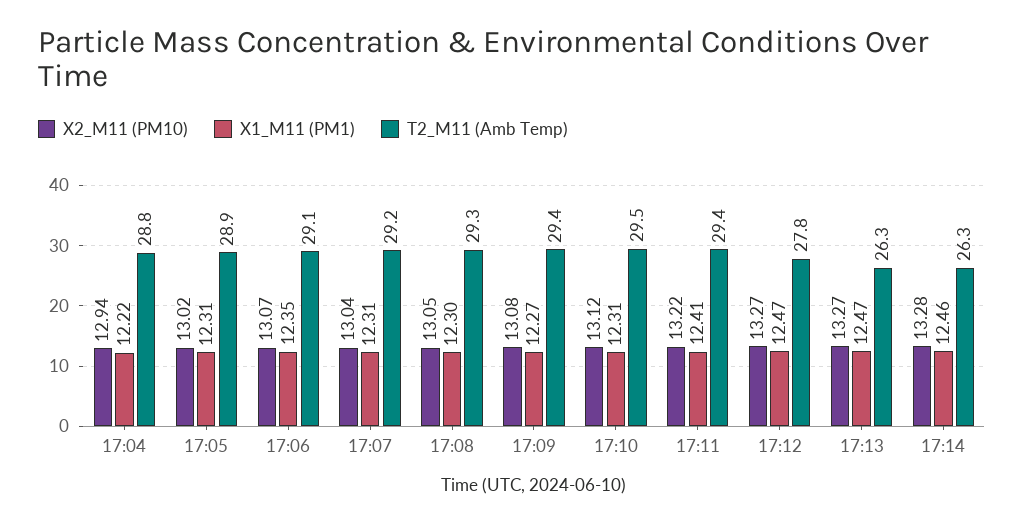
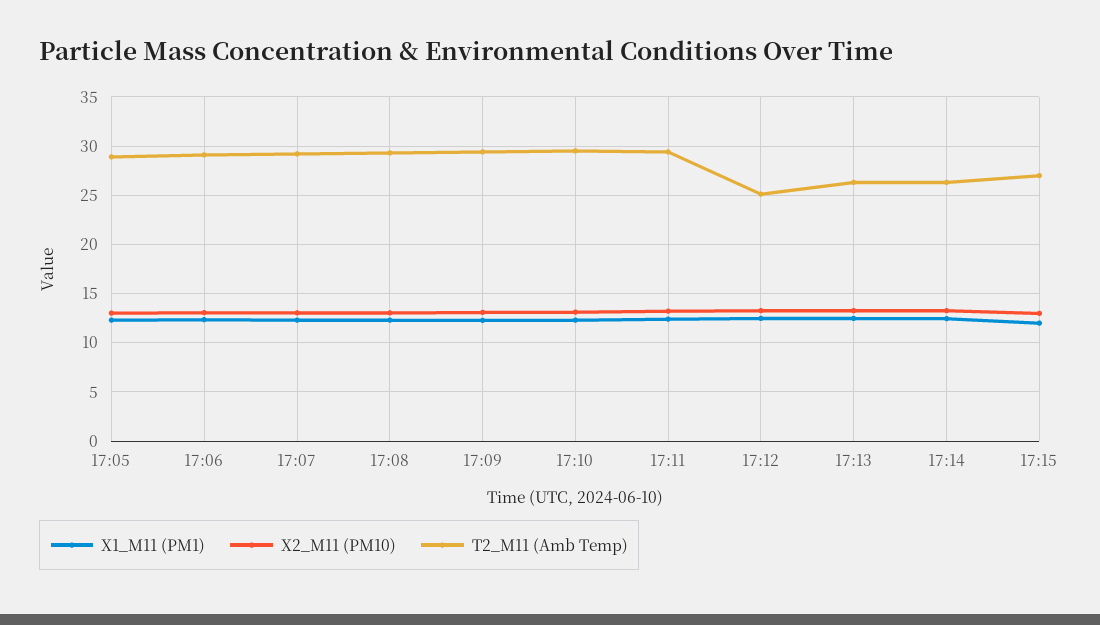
X2_M11 (PM10), 17:04: 12.94 -> none
X1_M11 (PM1), 17:04: 12.22 -> none
T2_M11 (Amb Temp), 17:04: 28.8 -> none
T2_M11 (Amb Temp), 17:12: 27.8 -> 25
X1_M11 (PM1), 17:15: none -> 12
X2_M11 (PM10), 17:15: none -> 13
T2_M11 (Amb Temp), 17:15: none -> 27

